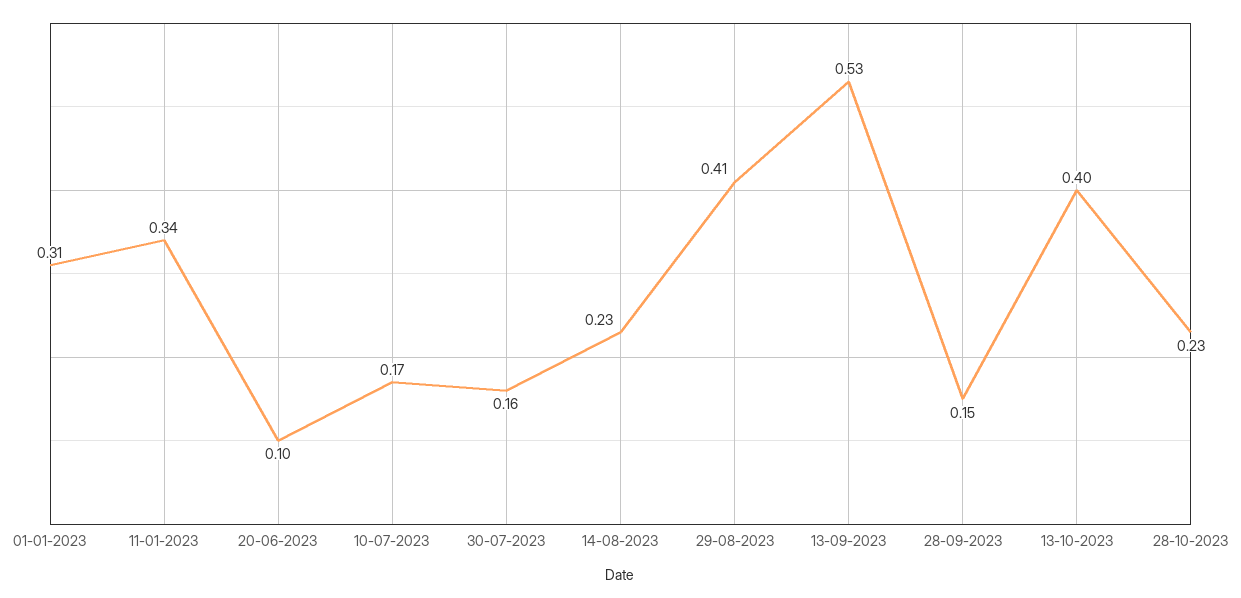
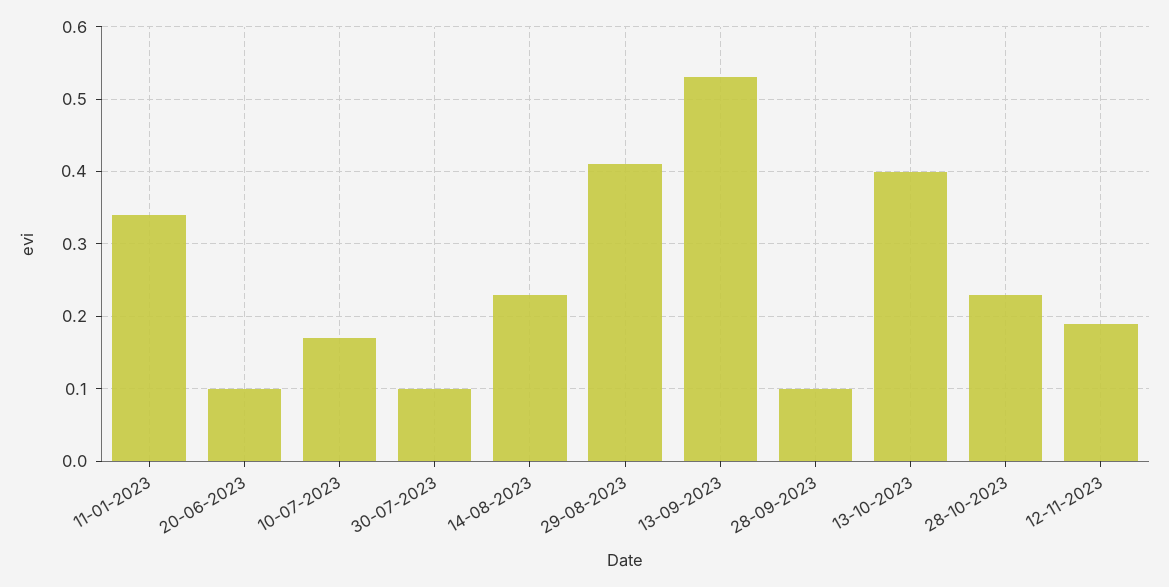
01-01-2023: 0.31 -> none
30-07-2023: 0.16 -> 0.1
28-09-2023: 0.15 -> 0.1
12-11-2023: none -> 0.19

